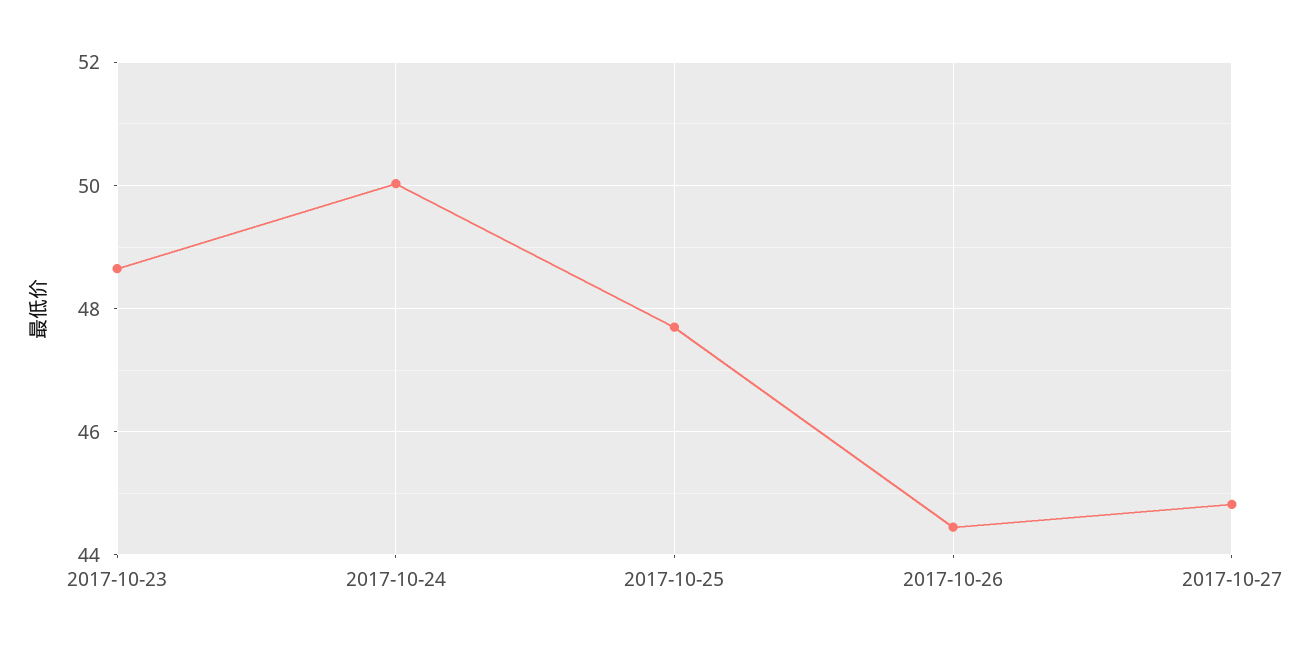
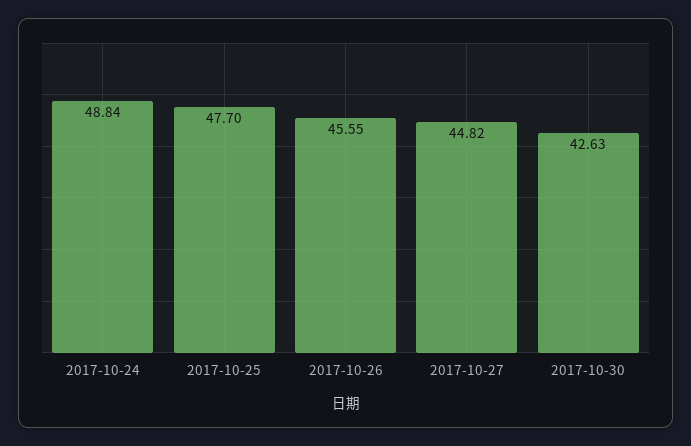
2017-10-23: 48.6 -> none
2017-10-24: 50 -> 48.84
2017-10-26: 44.4 -> 45.55
2017-10-30: none -> 42.63

